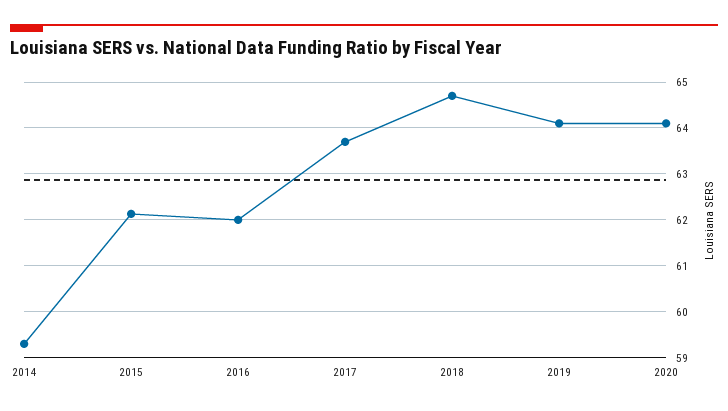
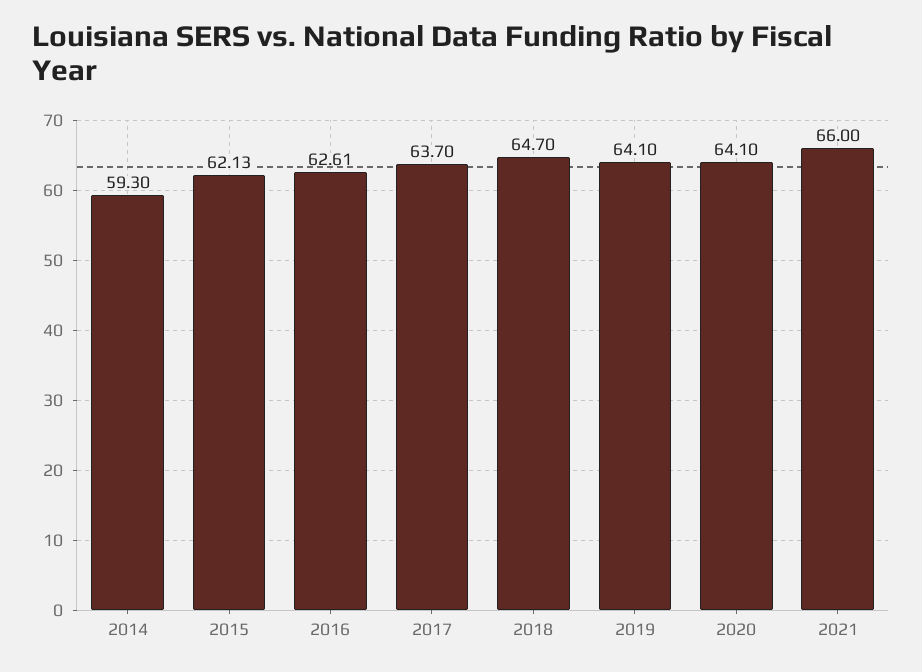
2016: 62 -> 62.61
2021: none -> 66

